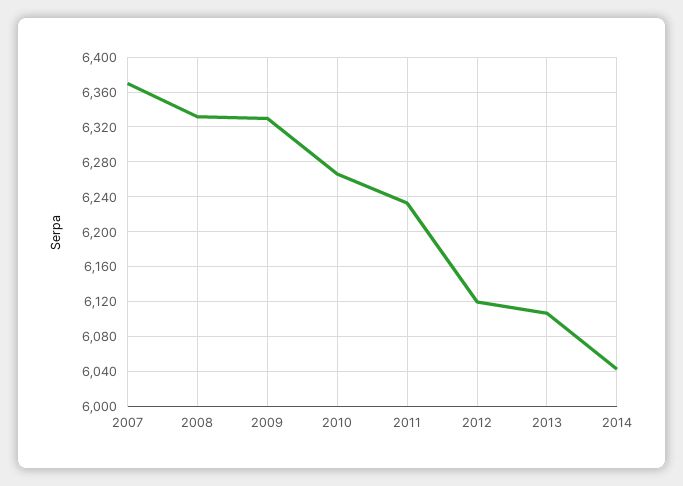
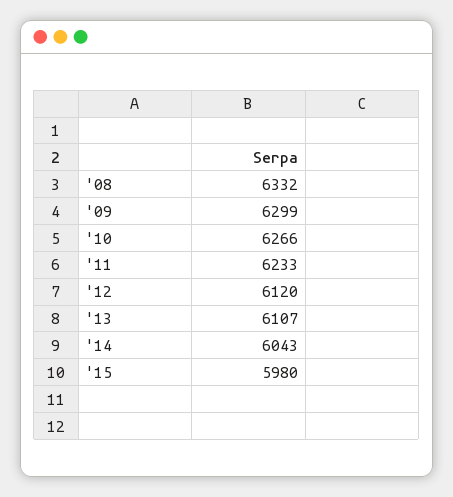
2007: 6370 -> none
2009: 6330 -> 6299
'15: none -> 5980

